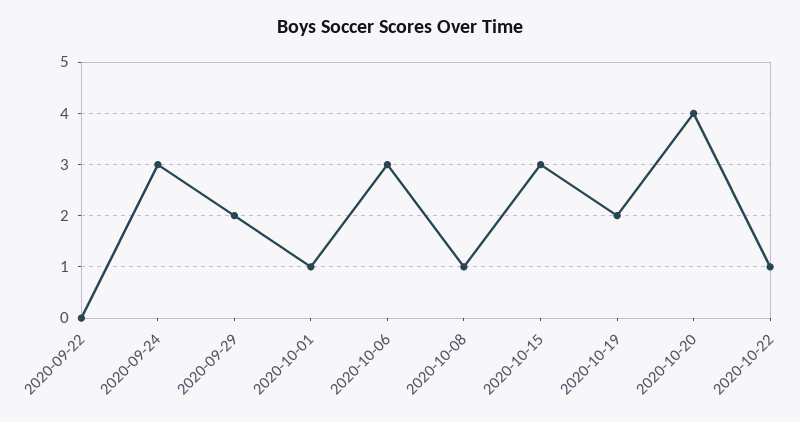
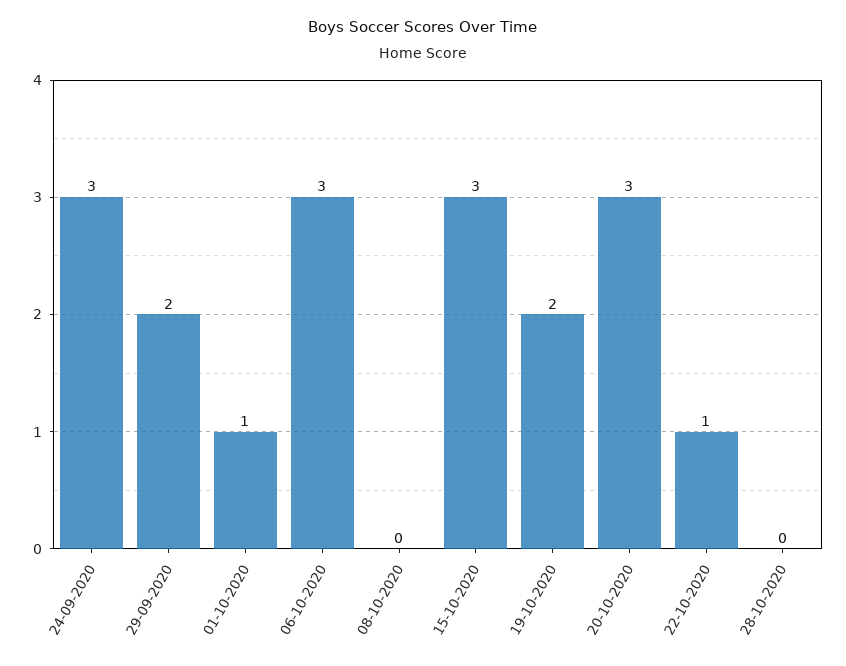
2020-09-22: 0 -> none
2020-10-08: 1 -> 0
2020-10-20: 4 -> 3
28-10-2020: none -> 0

